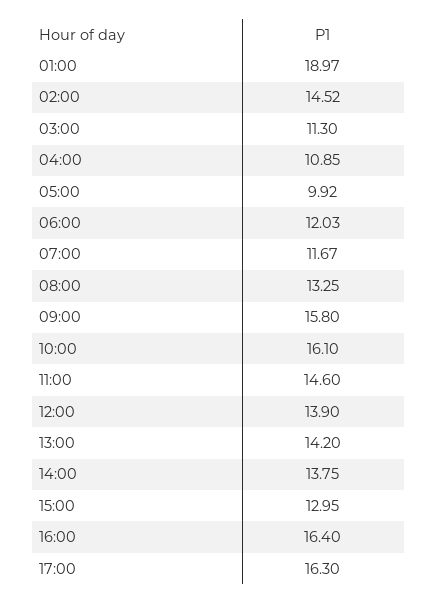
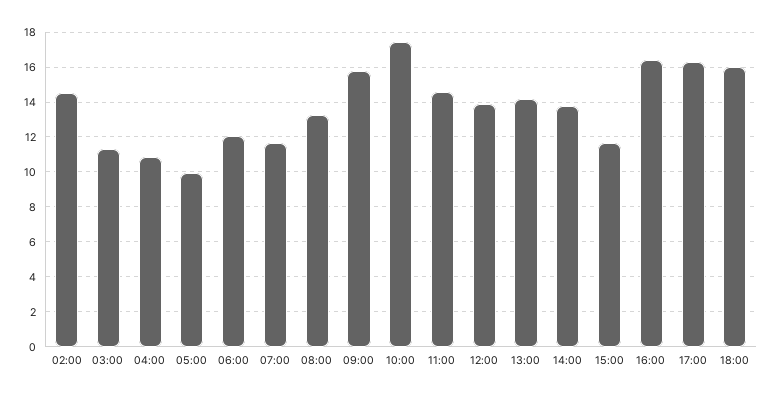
01:00: 18.97 -> none
10:00: 16.1 -> 17.5
15:00: 12.95 -> 11.5
18:00: none -> 16

